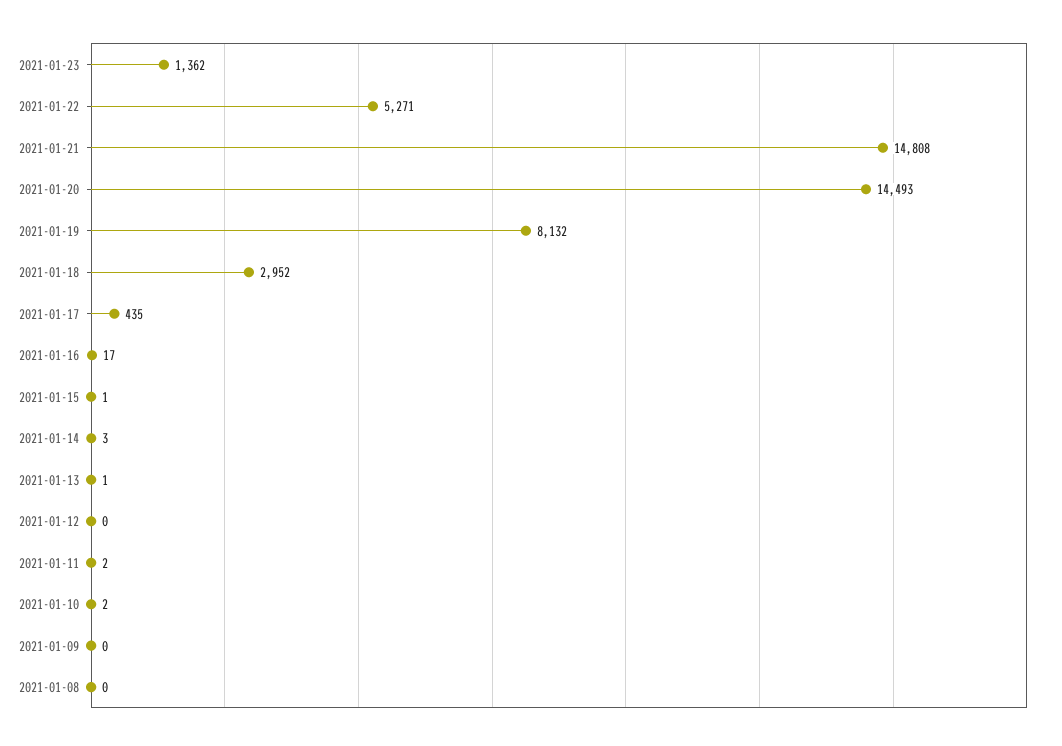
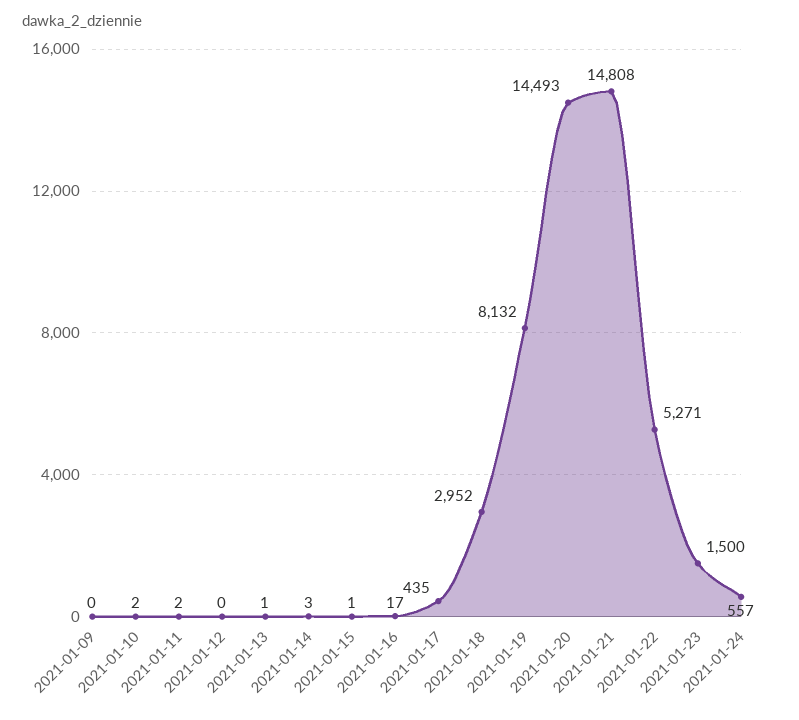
2021-01-23: 1362 -> 1500
2021-01-08: 0 -> none
2021-01-24: none -> 557

